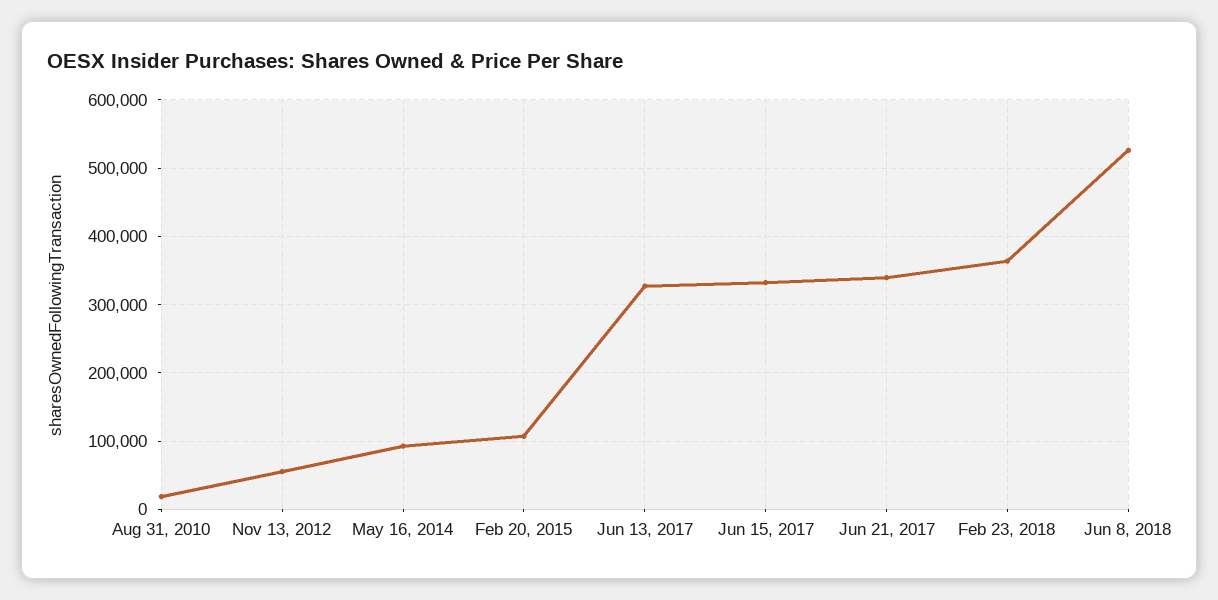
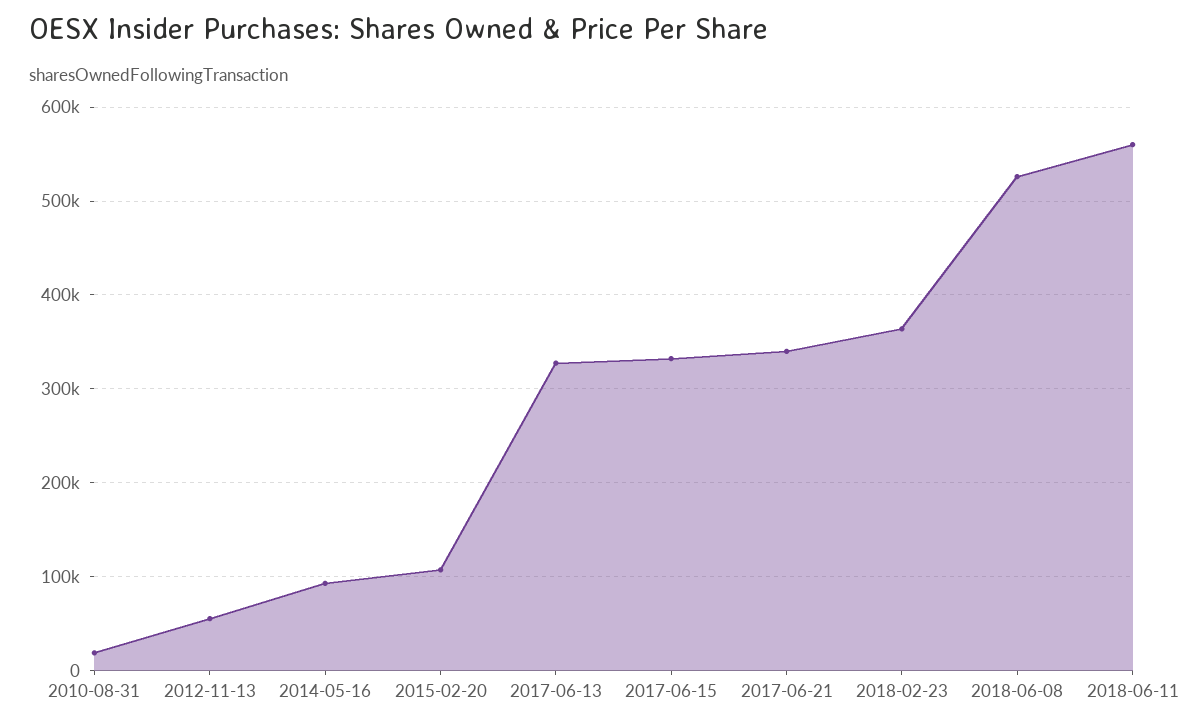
2018-06-11: none -> 560000

